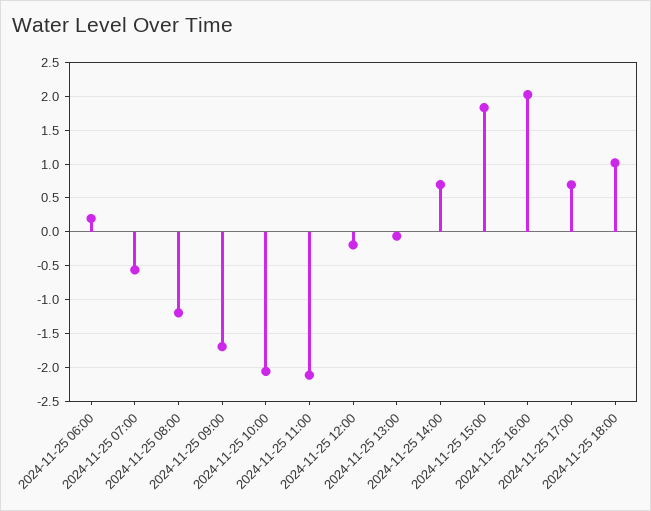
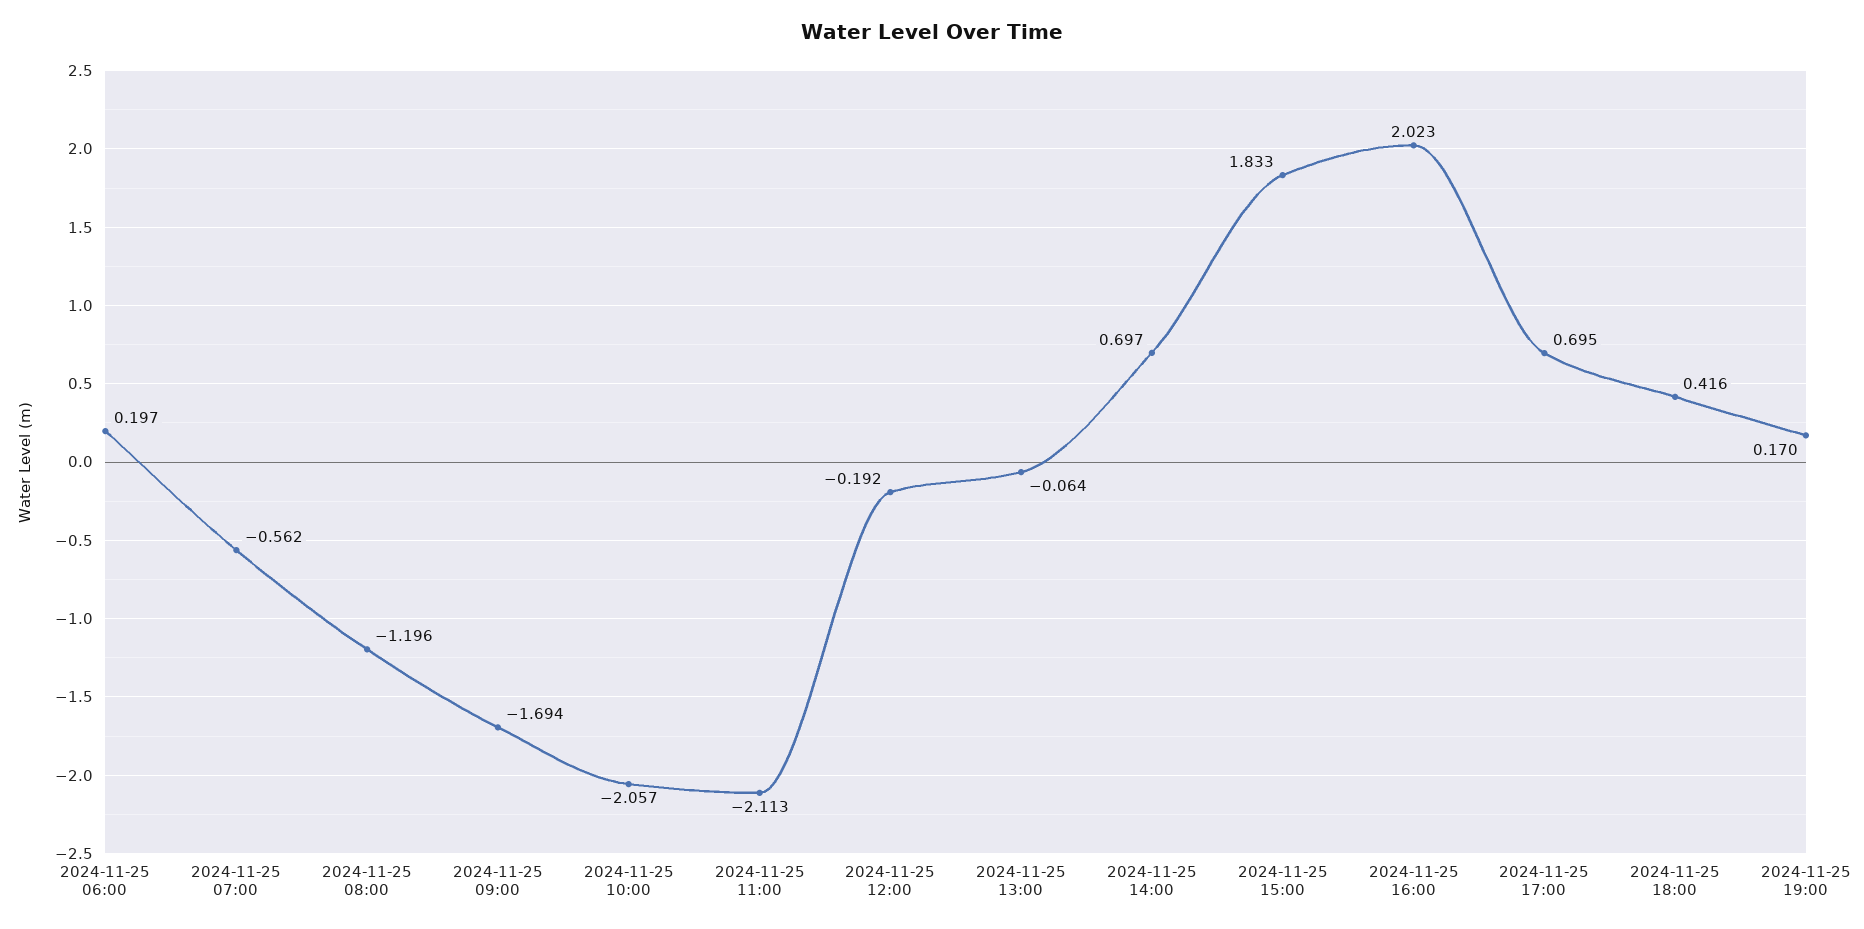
2024-11-25 18:00: 1 -> 0.416
2024-11-25 19:00: none -> 0.17

